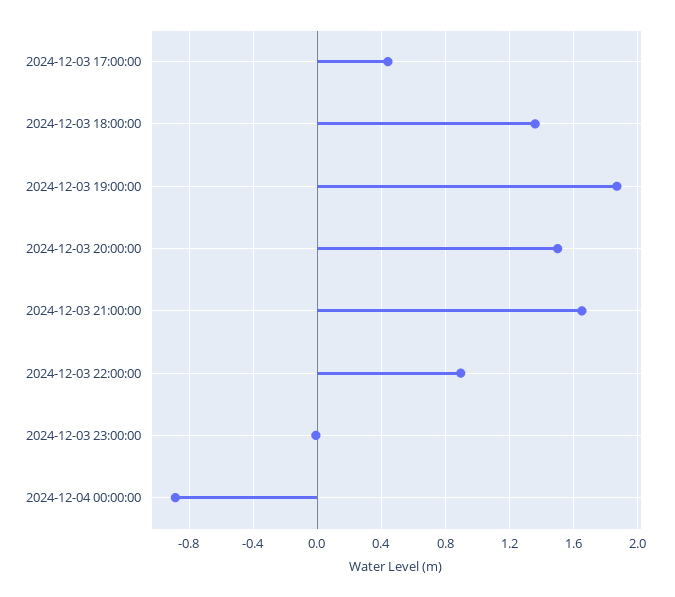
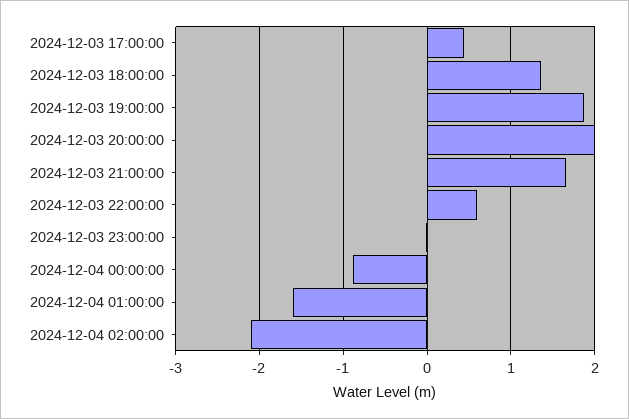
2024-12-03 20:00:00: 1.5 -> 2
2024-12-03 22:00:00: 0.9 -> 0.6
2024-12-04 01:00:00: none -> -1.6
2024-12-04 02:00:00: none -> -2.1

